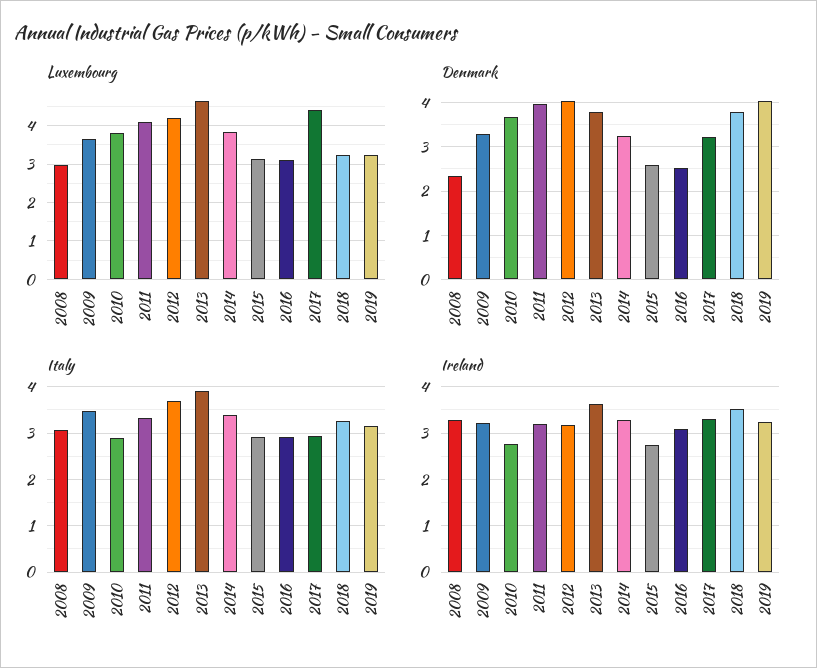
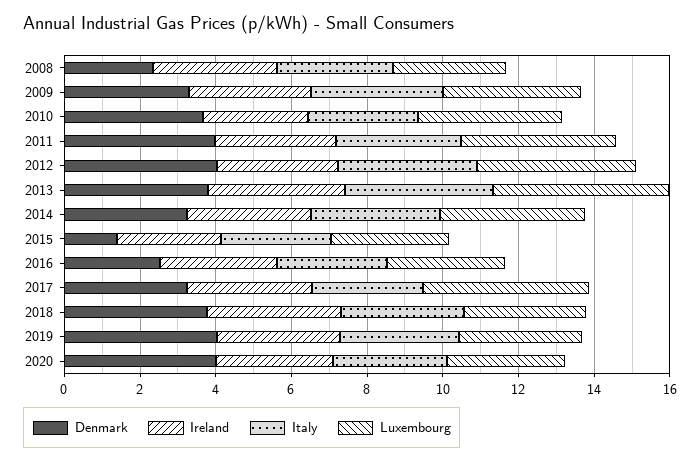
Denmark, 2015: 2.6 -> 1.5
Denmark, 2020: none -> 4
Ireland, 2020: none -> 3
Italy, 2020: none -> 3
Luxembourg, 2020: none -> 3

